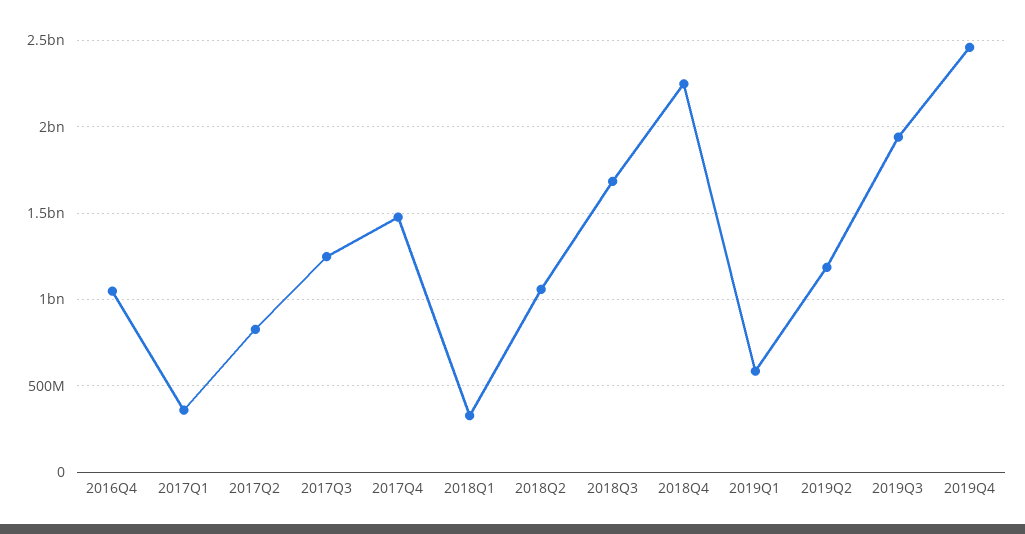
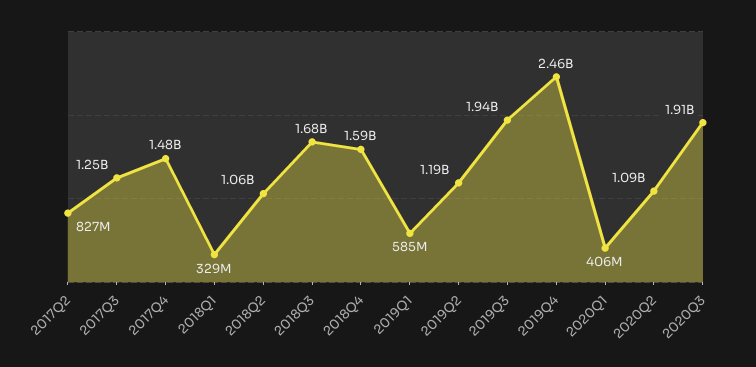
2016Q4: 1050000000 -> none
2017Q1: 350000000 -> none
2018Q4: 2250000000 -> 1590000000
2020Q1: none -> 406000000
2020Q2: none -> 1090000000
2020Q3: none -> 1910000000

